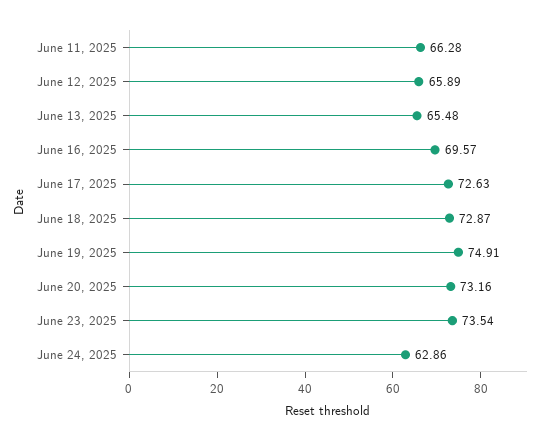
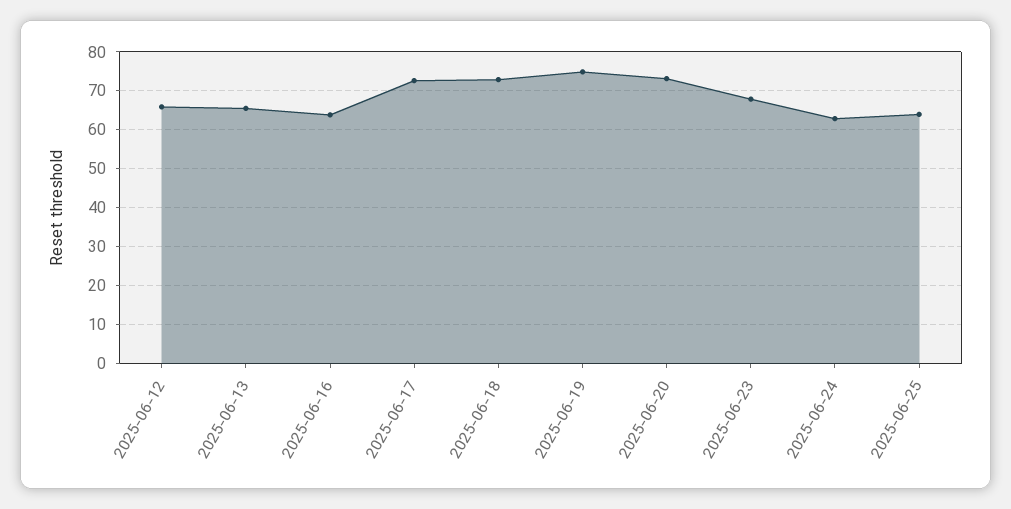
June 11, 2025: 66.28 -> none
June 16, 2025: 69.57 -> 64
June 23, 2025: 73.54 -> 68
2025-06-25: none -> 64

